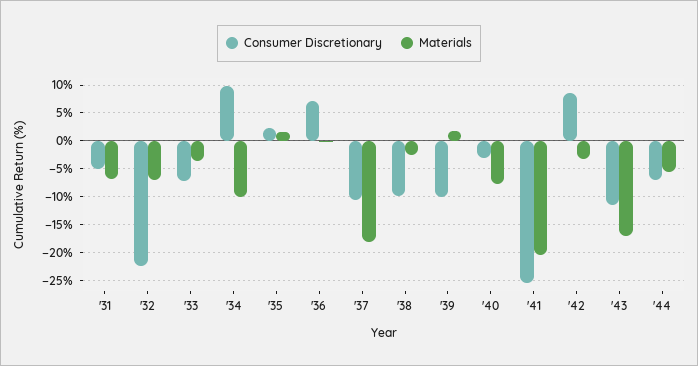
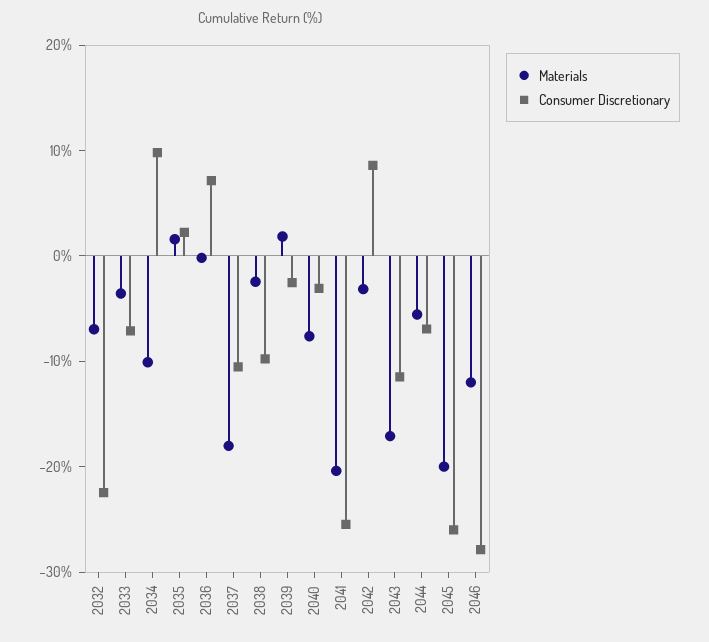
Consumer Discretionary, '31: -5 -> none
Materials, '31: -7.5 -> none
Consumer Discretionary, '39: -10 -> -2
Materials, 2045: none -> -20
Consumer Discretionary, 2045: none -> -26
Materials, 2046: none -> -12
Consumer Discretionary, 2046: none -> -28

